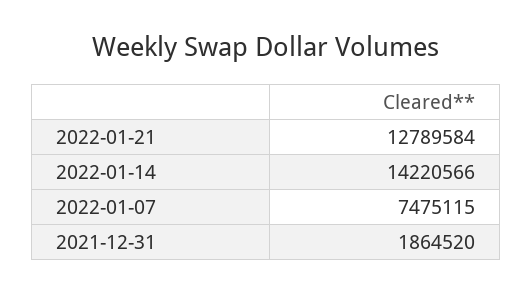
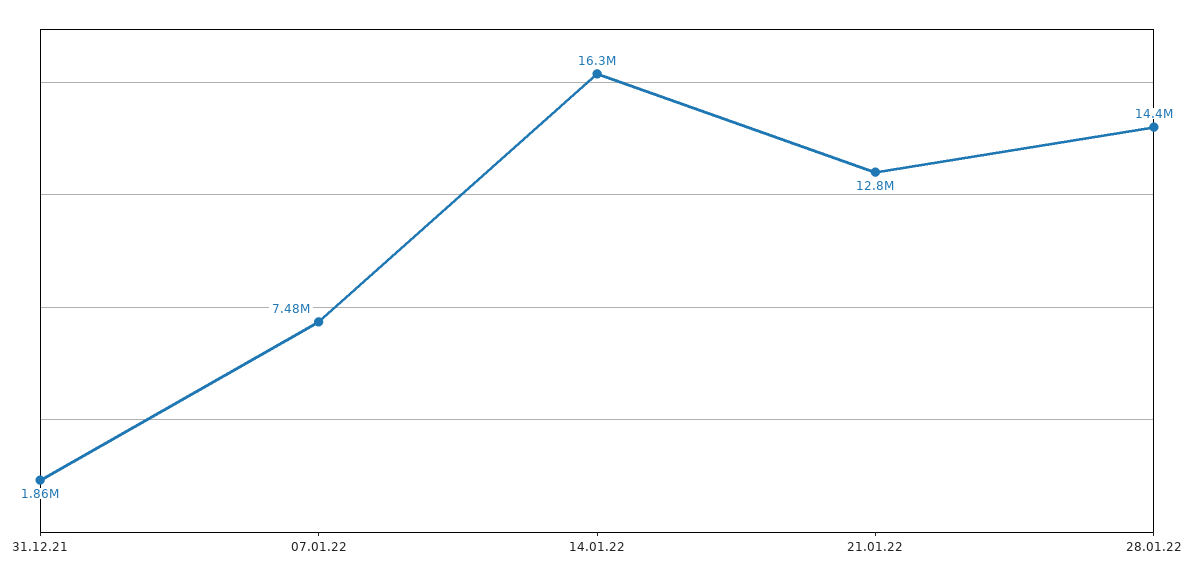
2022-01-14: 14220566 -> 16300000
28.01.22: none -> 14400000

